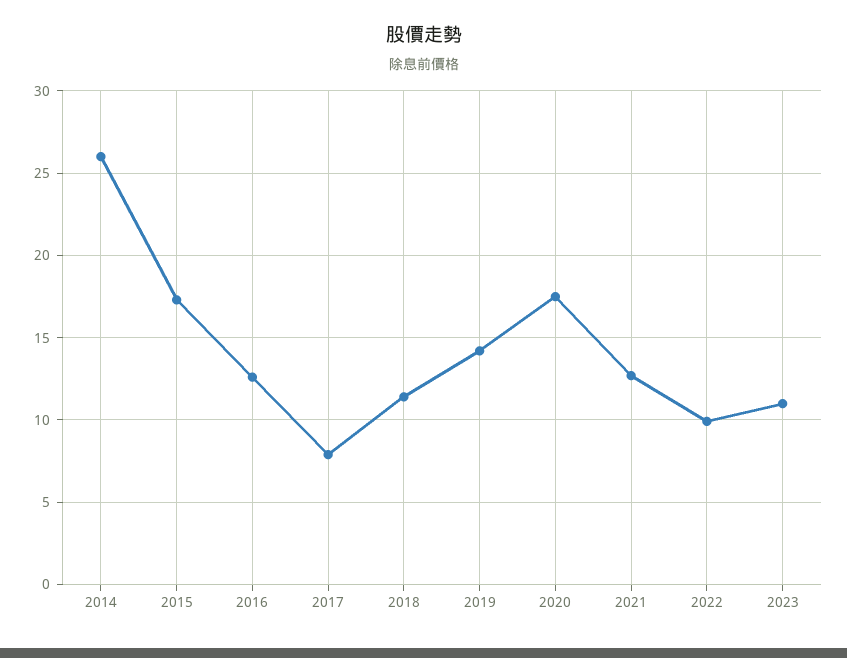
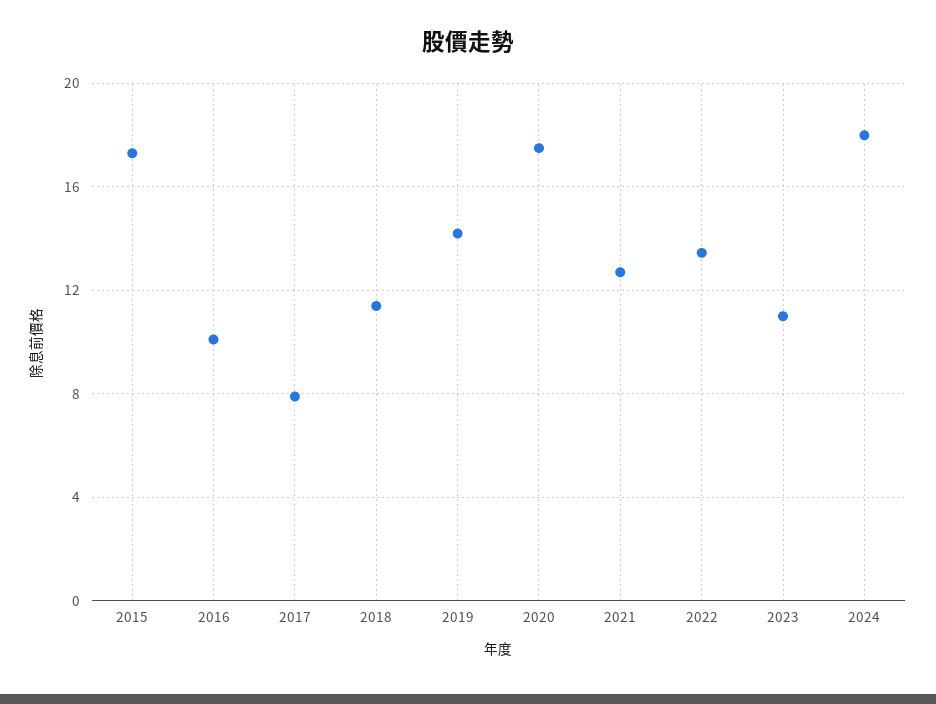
2014: 26 -> none
2016: 12.5 -> 10
2022: 10 -> 13.5
2024: none -> 18

